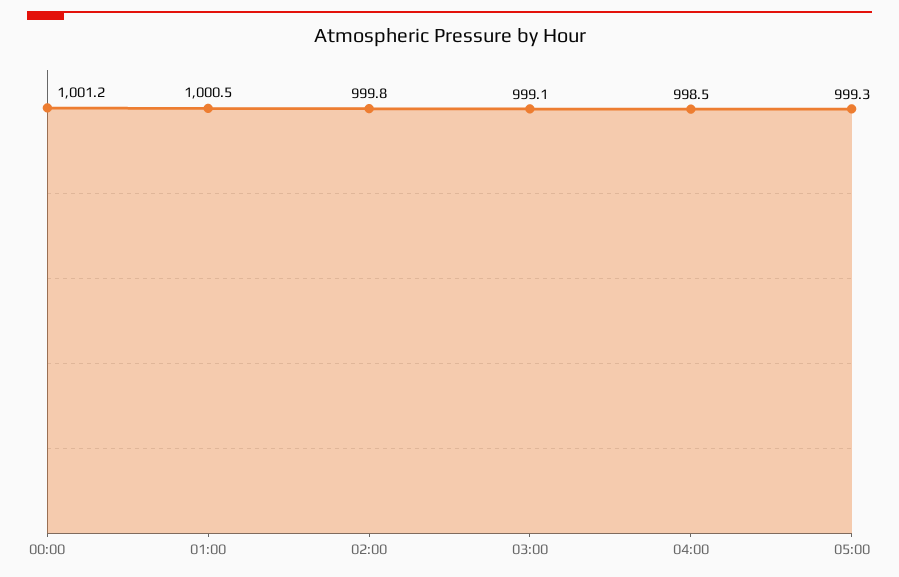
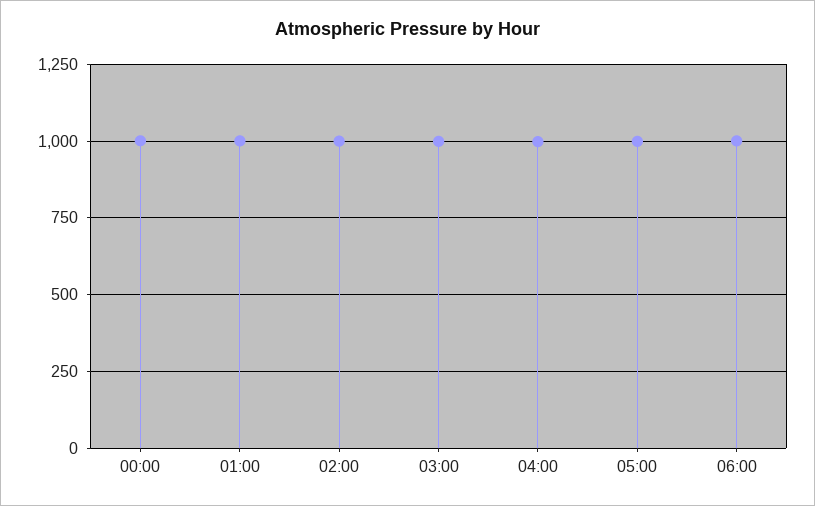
06:00: none -> 1000

